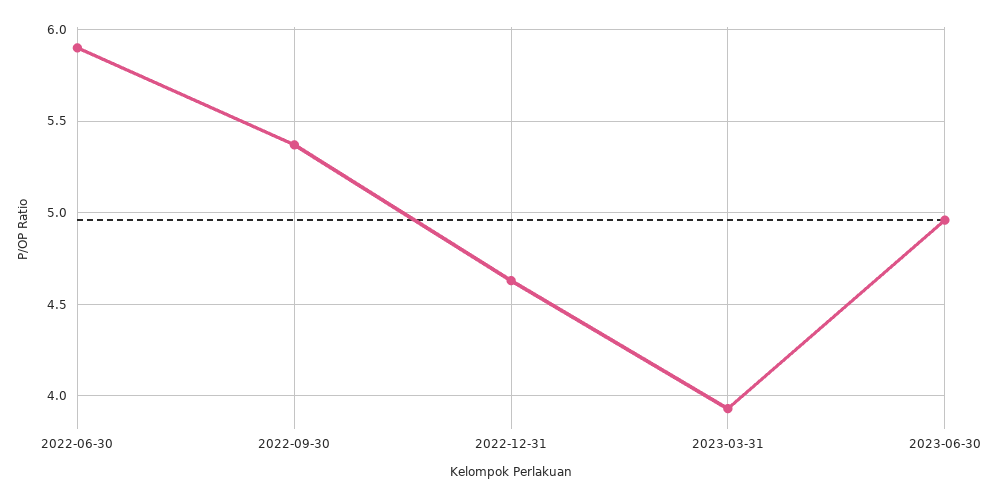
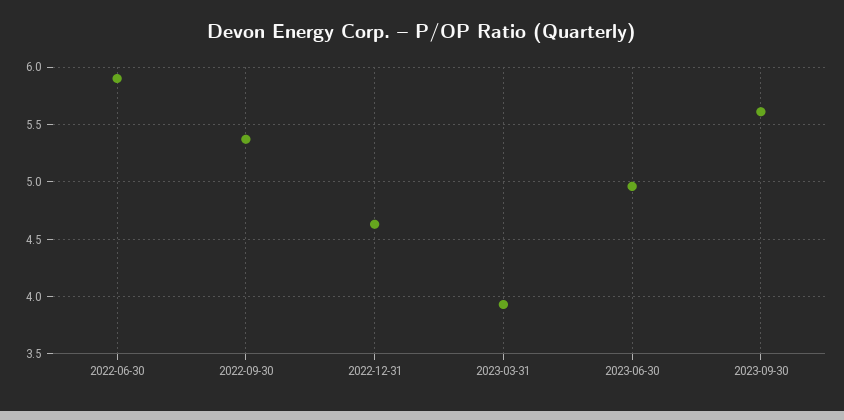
2023-09-30: none -> 5.6

